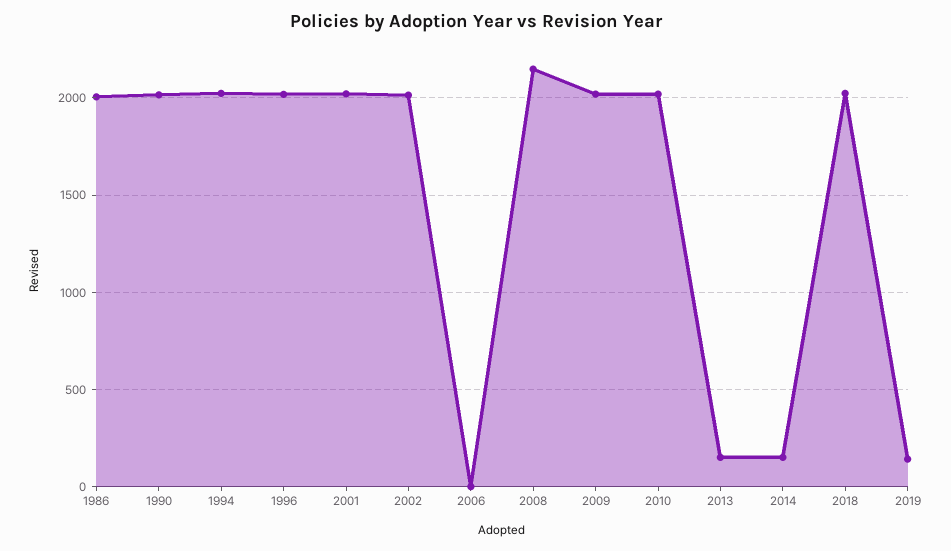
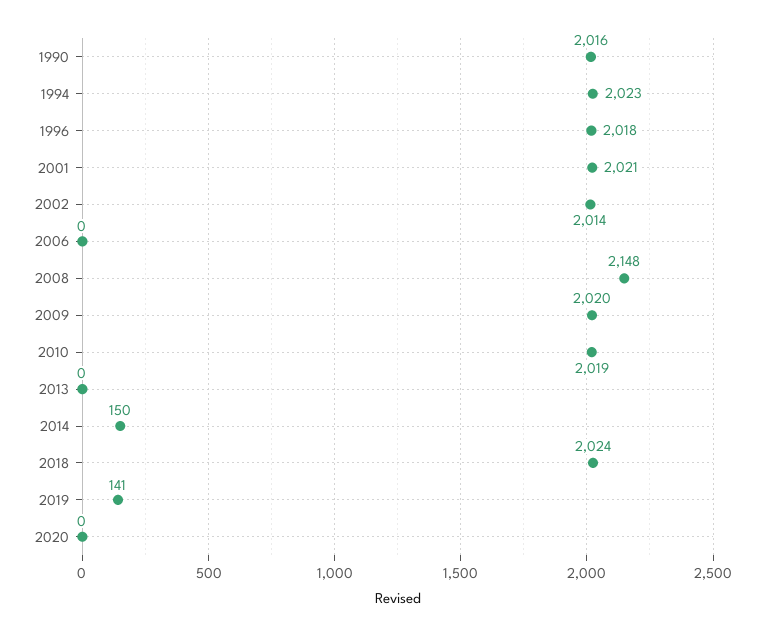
1986: 2000 -> none
2013: 150 -> 0
2020: none -> 0

